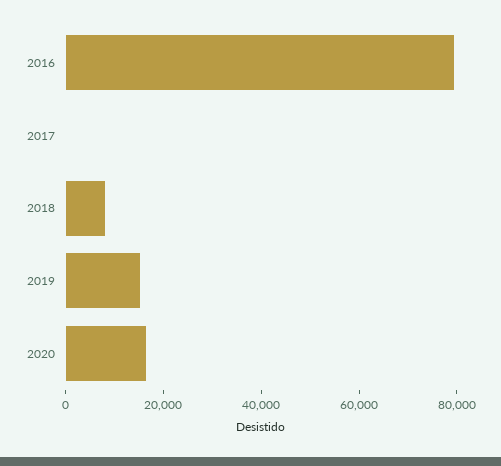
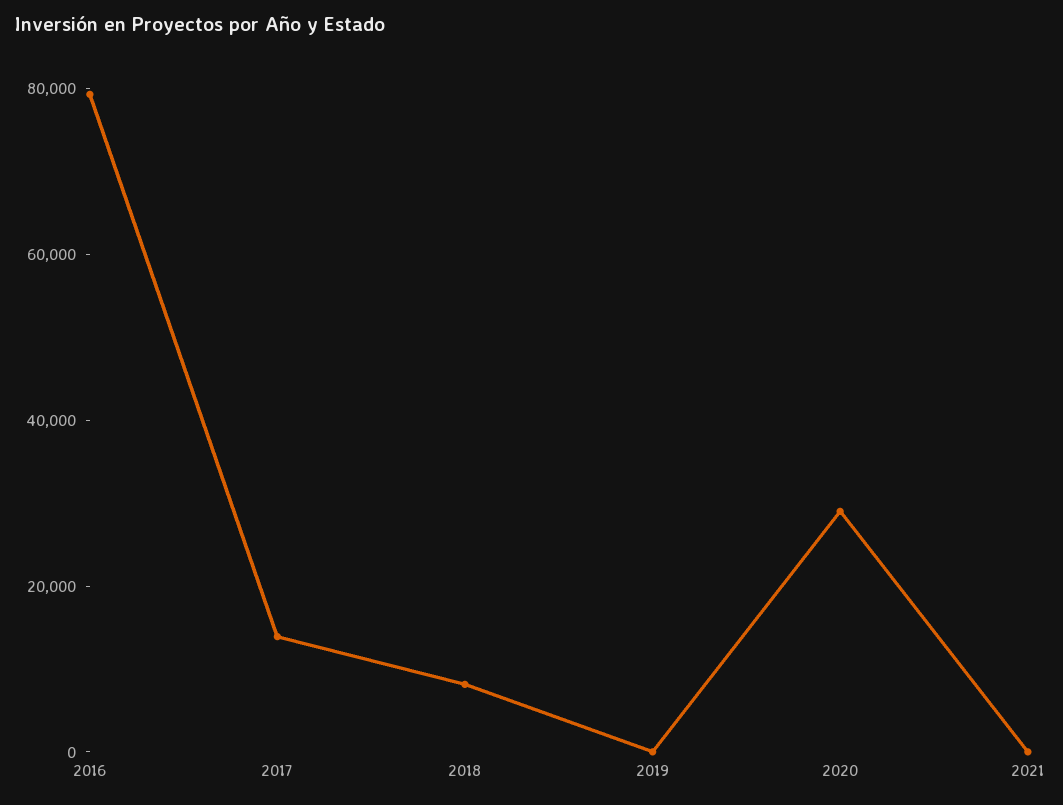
2017: 0 -> 15000
2019: 15000 -> 0
2020: 15000 -> 30000
2021: none -> 0

